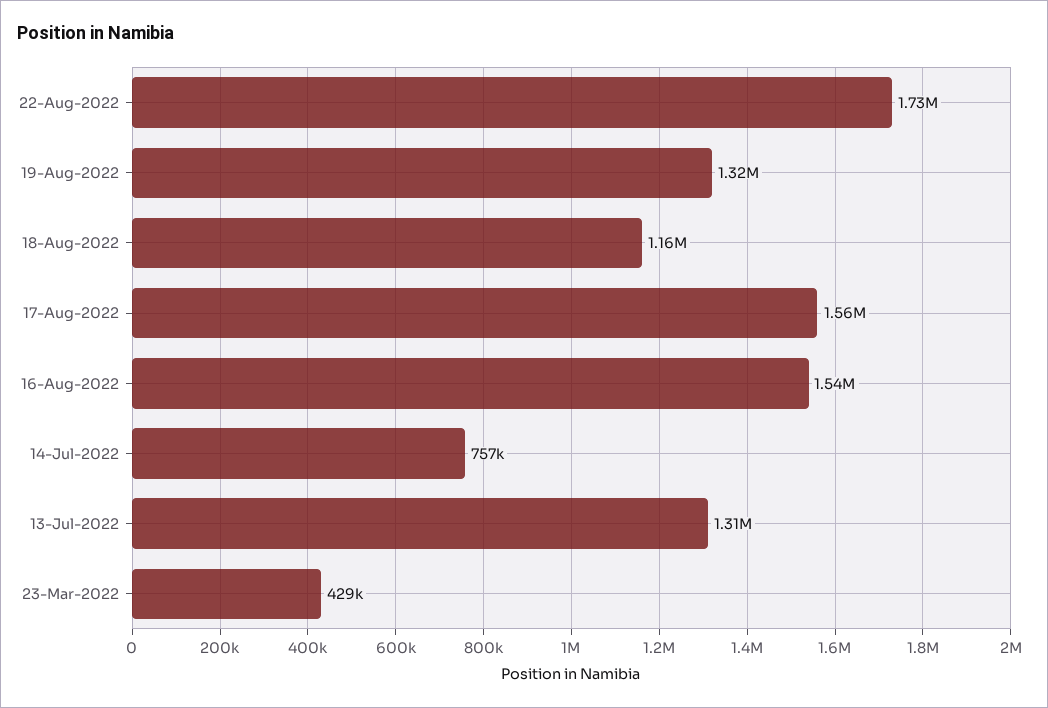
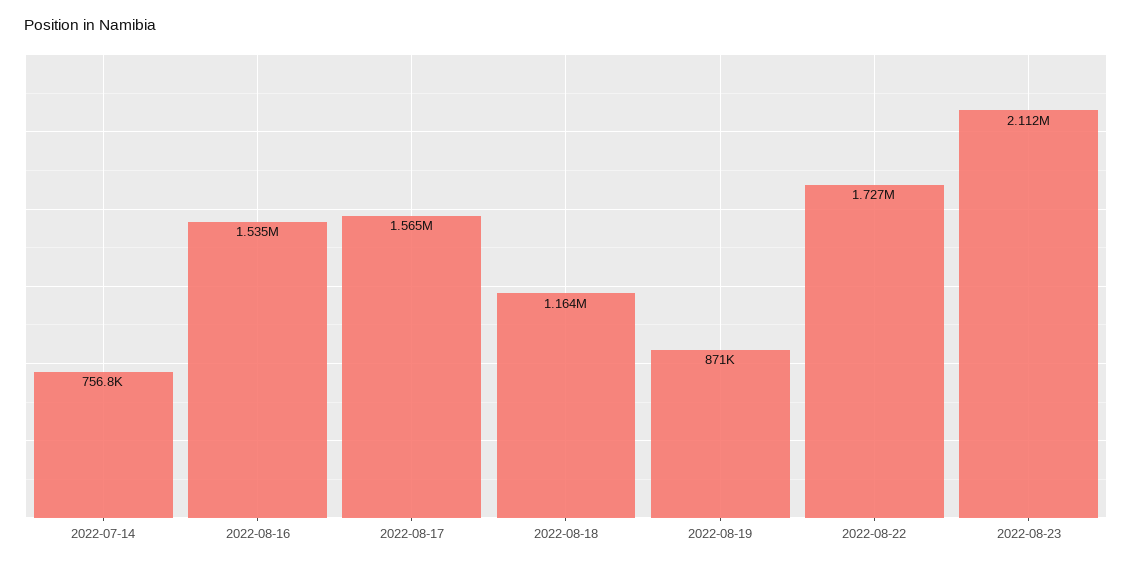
19-Aug-2022: 1320000 -> 871000
13-Jul-2022: 1310000 -> none
23-Mar-2022: 429000 -> none
2022-08-23: none -> 2112000

